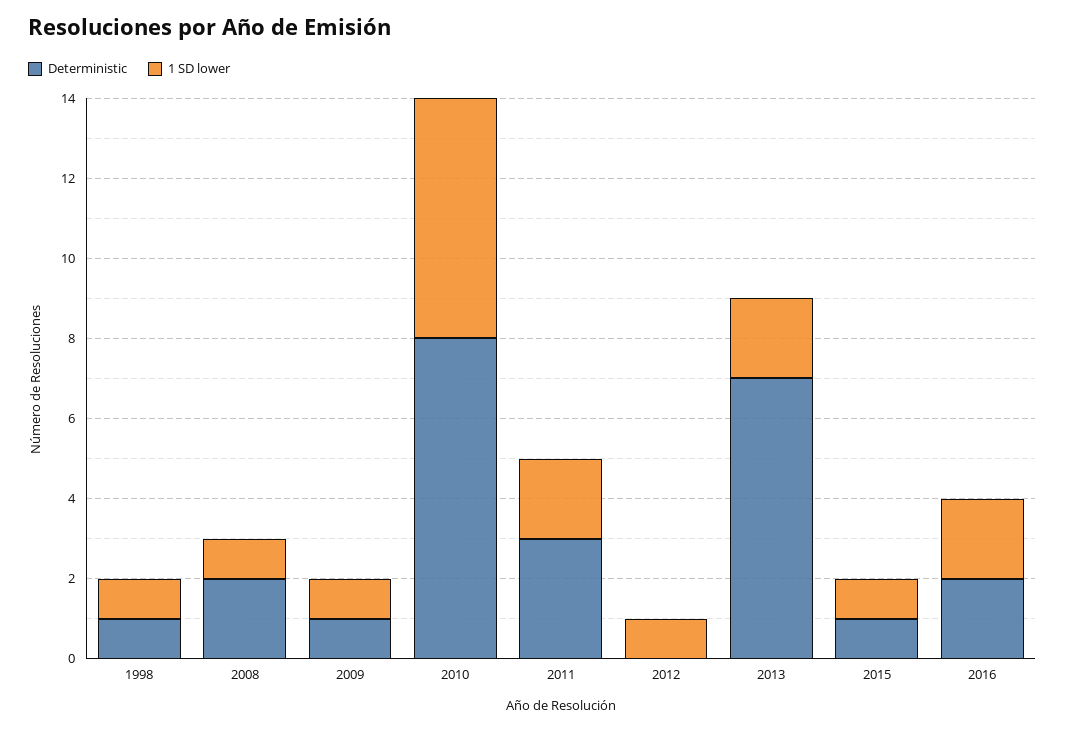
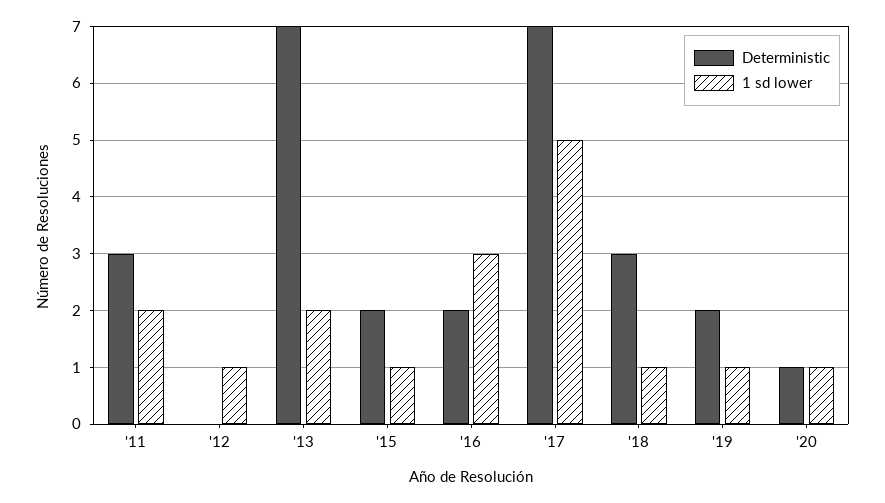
Deterministic, 1998: 1 -> none
1 SD lower, 1998: 1 -> none
Deterministic, 2008: 2 -> none
1 SD lower, 2008: 1 -> none
Deterministic, 2009: 1 -> none
1 SD lower, 2009: 1 -> none
Deterministic, 2010: 8 -> none
1 SD lower, 2010: 6 -> none
Deterministic, 2015: 1 -> 2
1 SD lower, 2016: 2 -> 3
Deterministic, '17: none -> 7
1 SD lower, '17: none -> 5
Deterministic, '18: none -> 3
1 SD lower, '18: none -> 1
Deterministic, '19: none -> 2
1 SD lower, '19: none -> 1
Deterministic, '20: none -> 1
1 SD lower, '20: none -> 1

